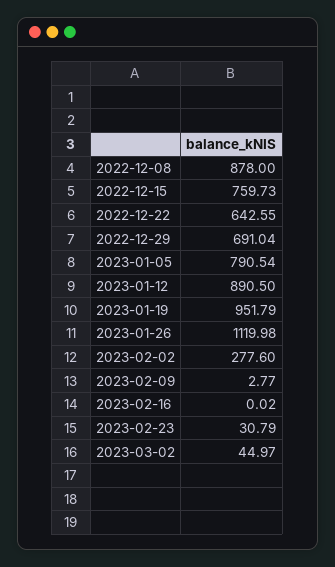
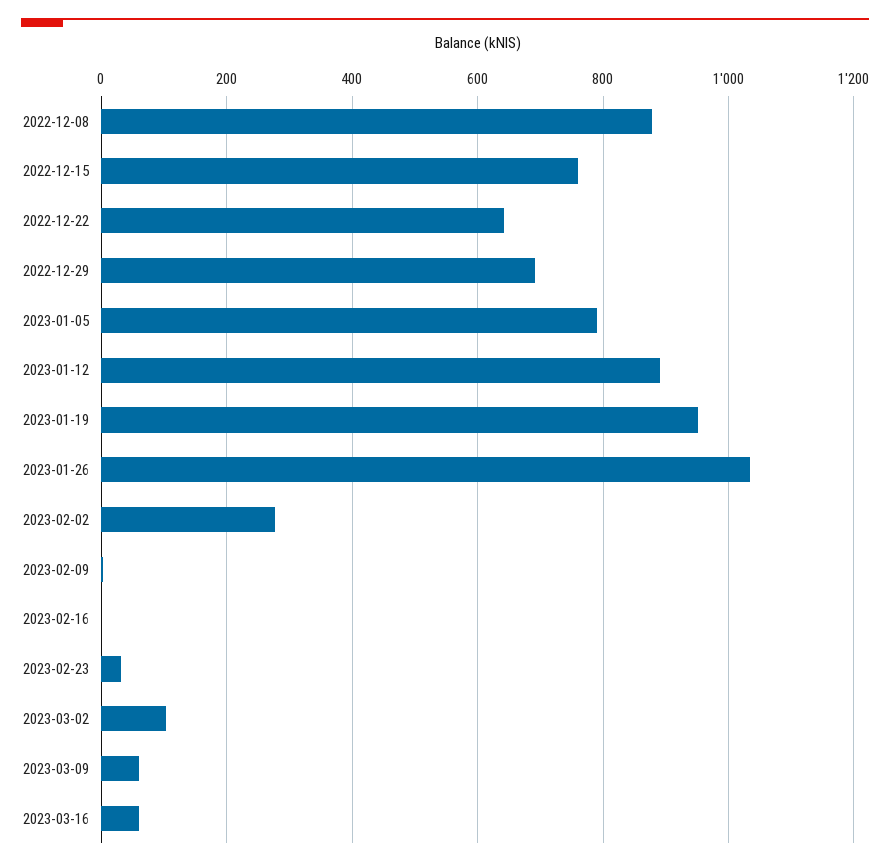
2023-01-26: 1119.98 -> 1040
2023-03-02: 44.97 -> 100
2023-03-09: none -> 60
2023-03-16: none -> 60

